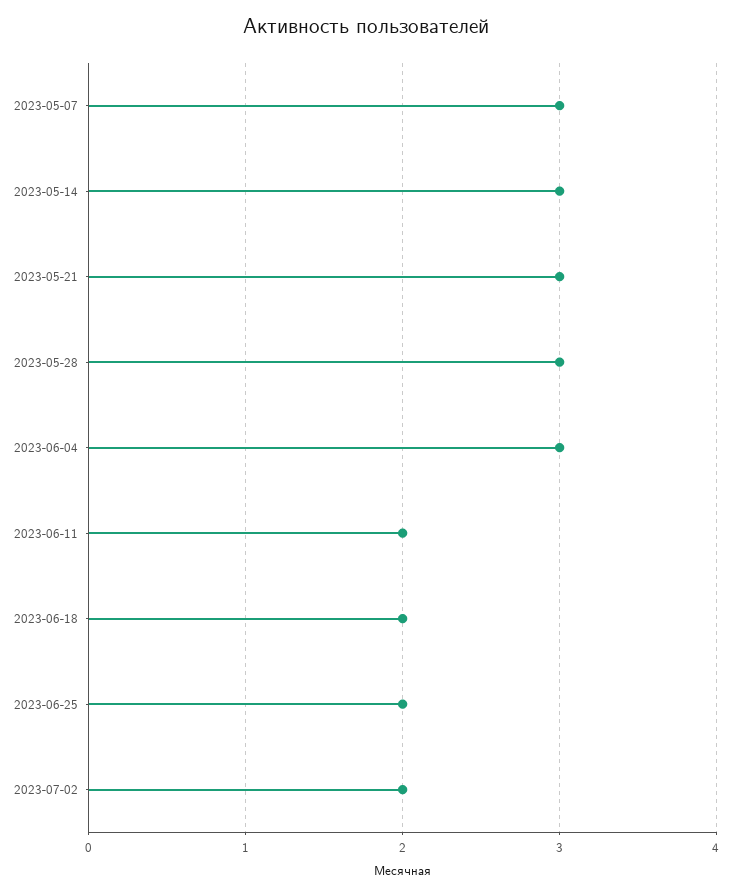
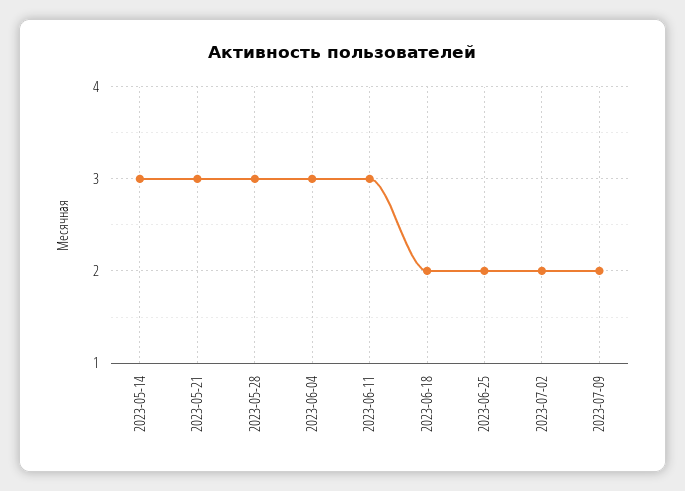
2023-05-07: 3 -> none
2023-06-11: 2 -> 3
2023-07-09: none -> 2

